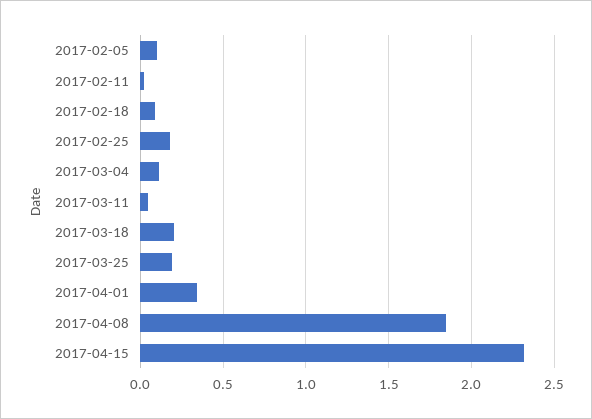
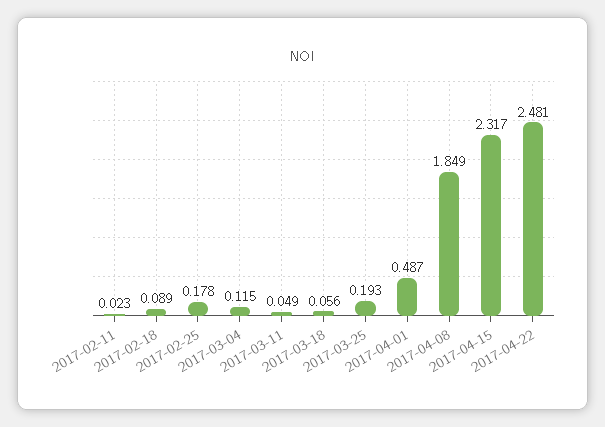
2017-02-05: 0.1 -> none
2017-03-18: 0.2 -> 0.056
2017-04-01: 0.35 -> 0.487
2017-04-22: none -> 2.481

